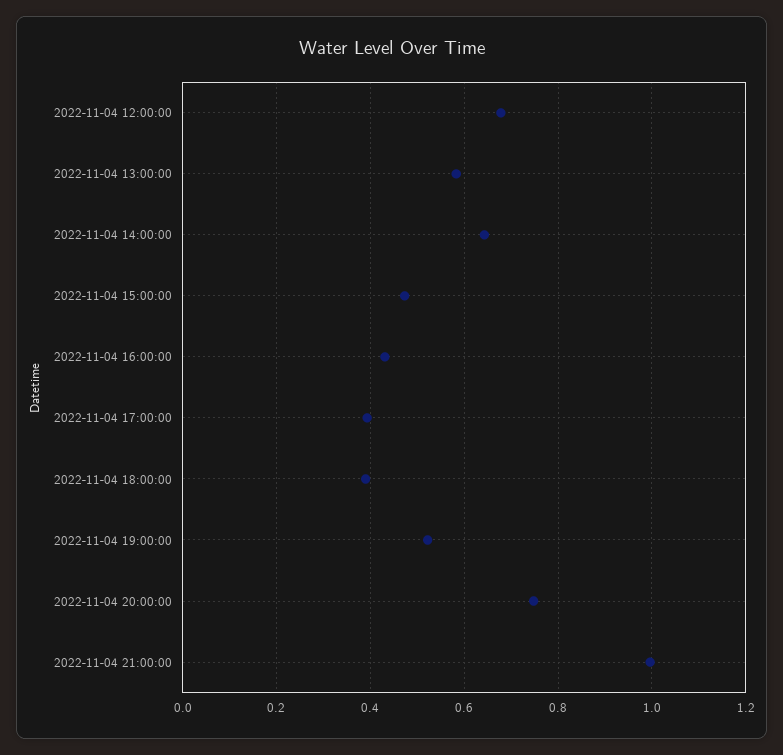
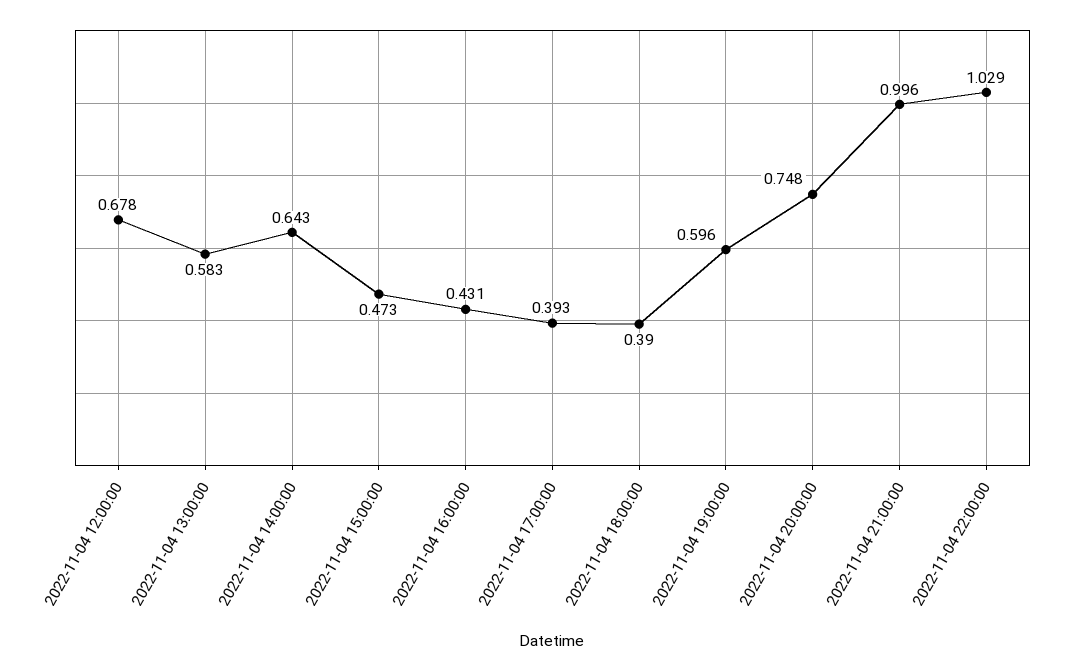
2022-11-04 19:00:00: 0.52 -> 0.596
2022-11-04 22:00:00: none -> 1.029

